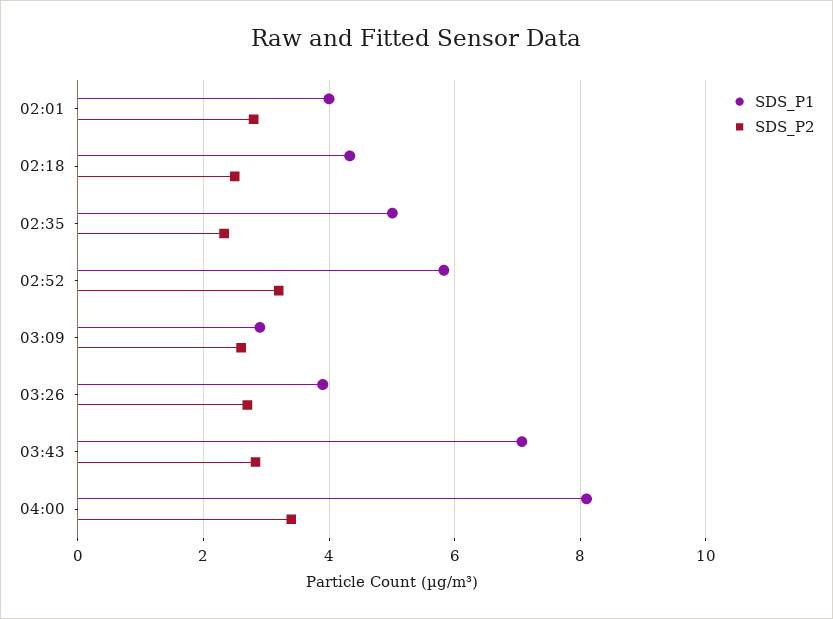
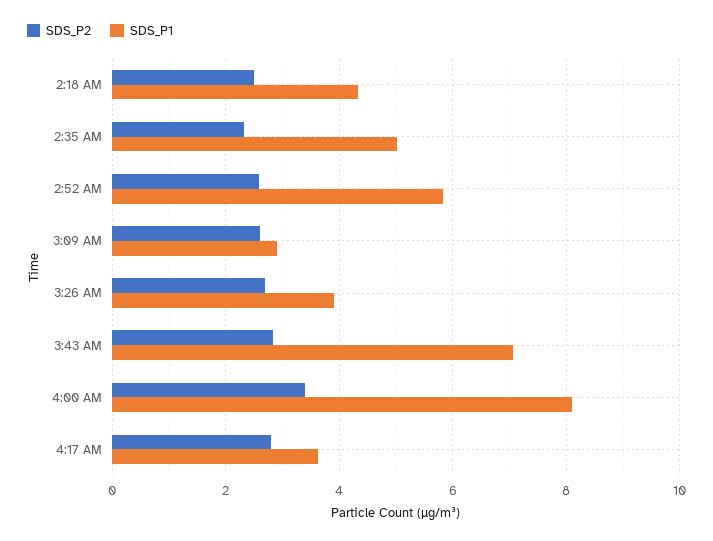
SDS_P1, 02:01: 4 -> none
SDS_P2, 02:01: 2.8 -> none
SDS_P2, 02:52: 3.2 -> 2.6
SDS_P2, 4:17 AM: none -> 2.8
SDS_P1, 4:17 AM: none -> 3.6

